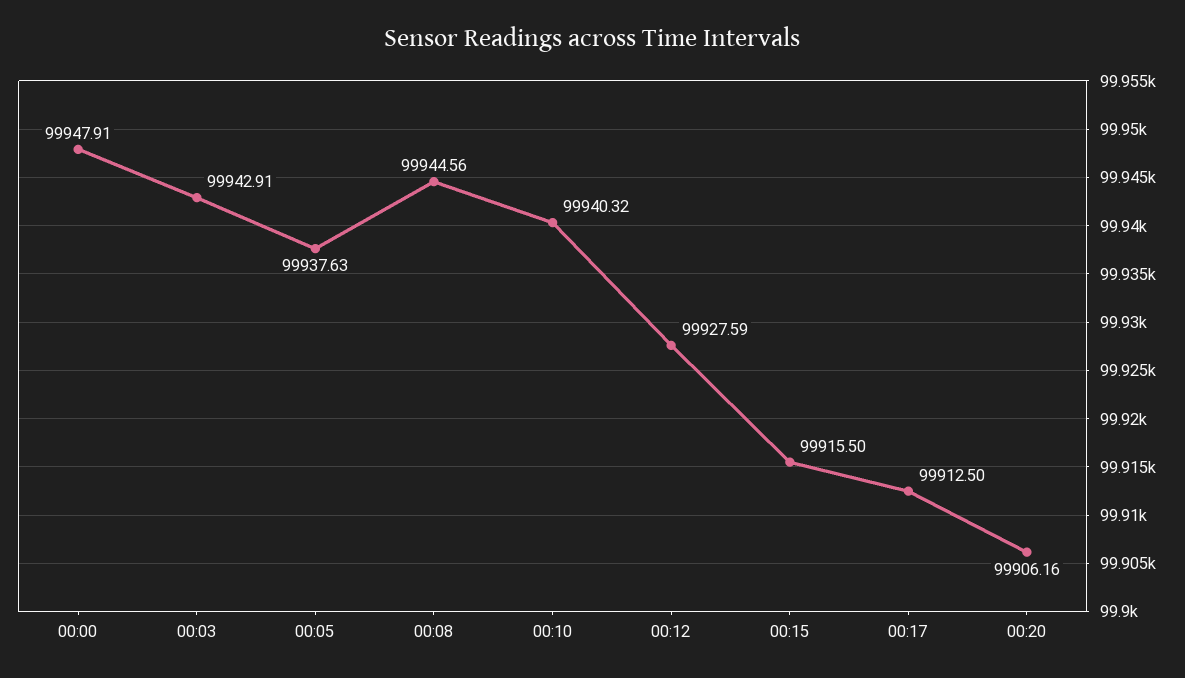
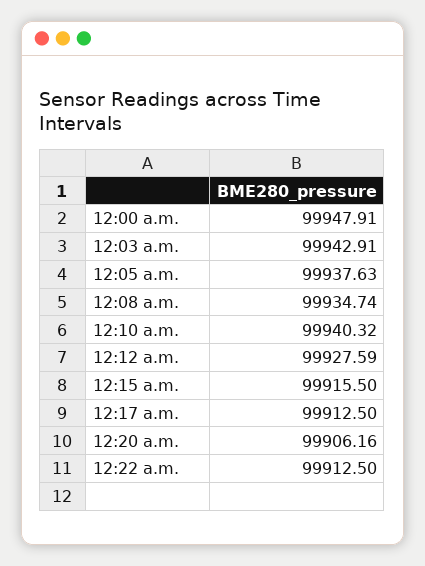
00:08: 99944.56 -> 99934.74
12:22 a.m.: none -> 99912.5

